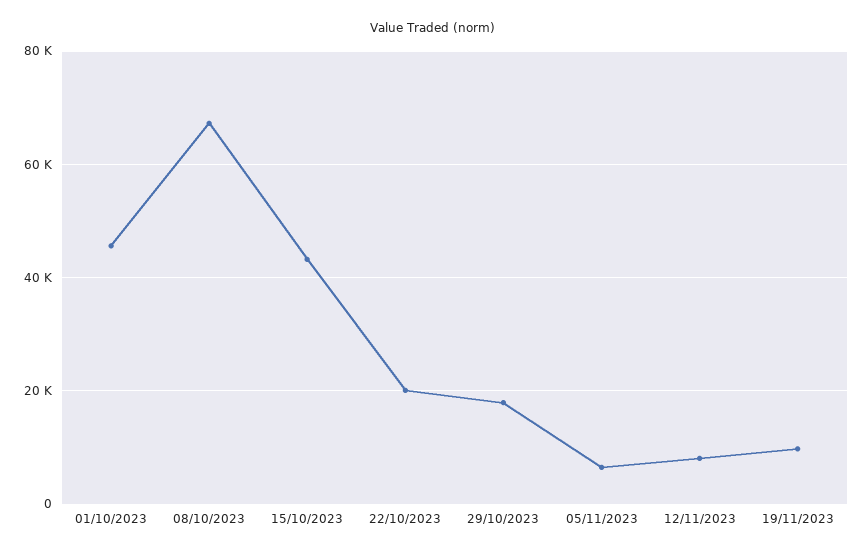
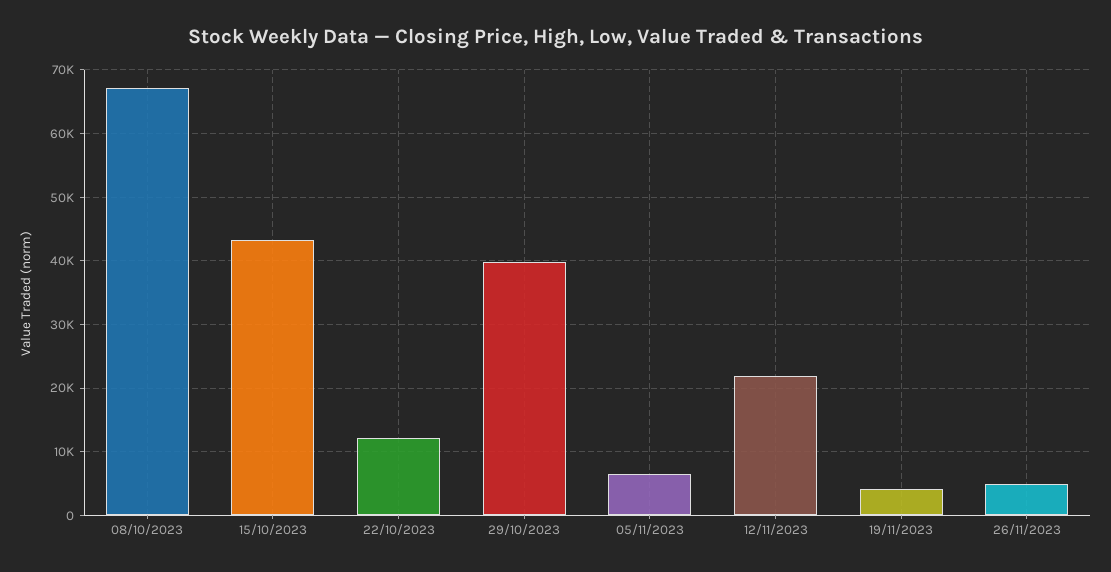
01/10/2023: 46000 -> none
22/10/2023: 20000 -> 12000
29/10/2023: 18000 -> 40000
12/11/2023: 8000 -> 22000
19/11/2023: 10000 -> 4000
26/11/2023: none -> 5000

